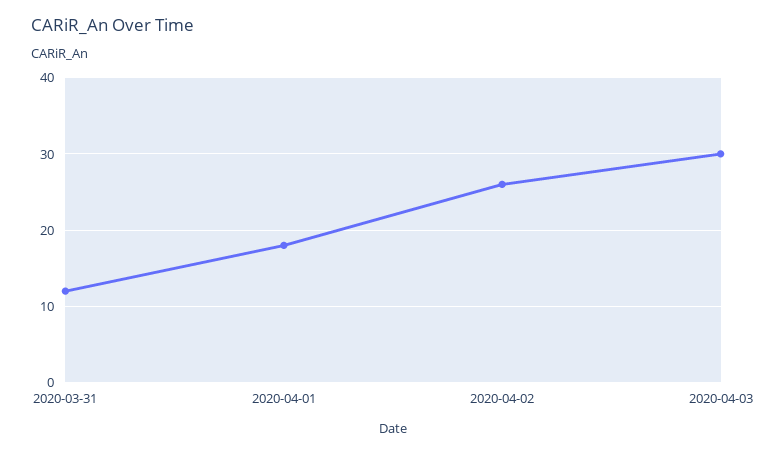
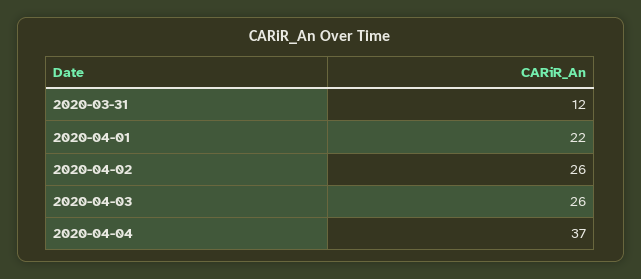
2020-04-01: 18 -> 22
2020-04-03: 30 -> 26
2020-04-04: none -> 37

